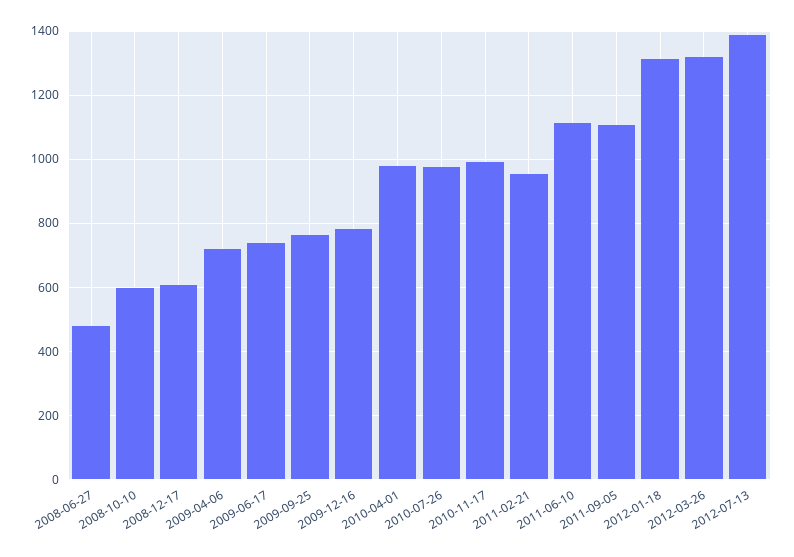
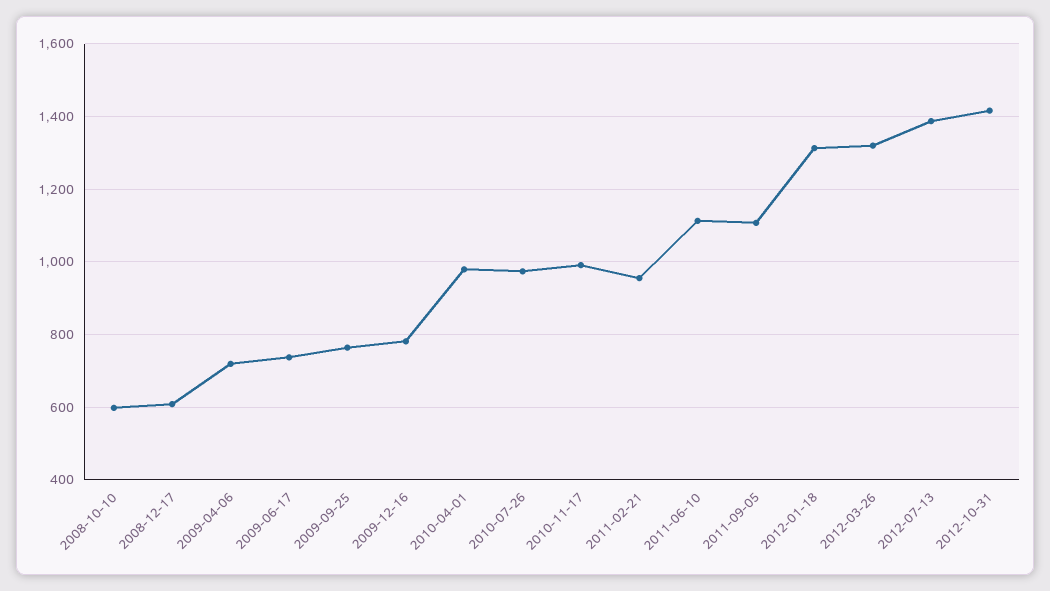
2008-06-27: 480 -> none
2012-10-31: none -> 1420

